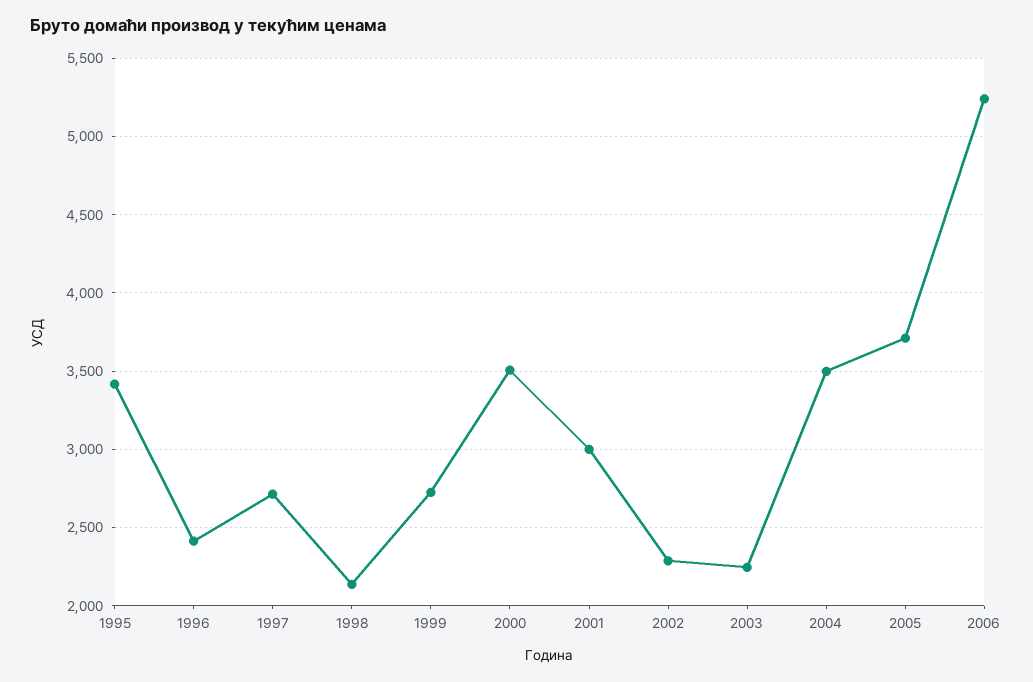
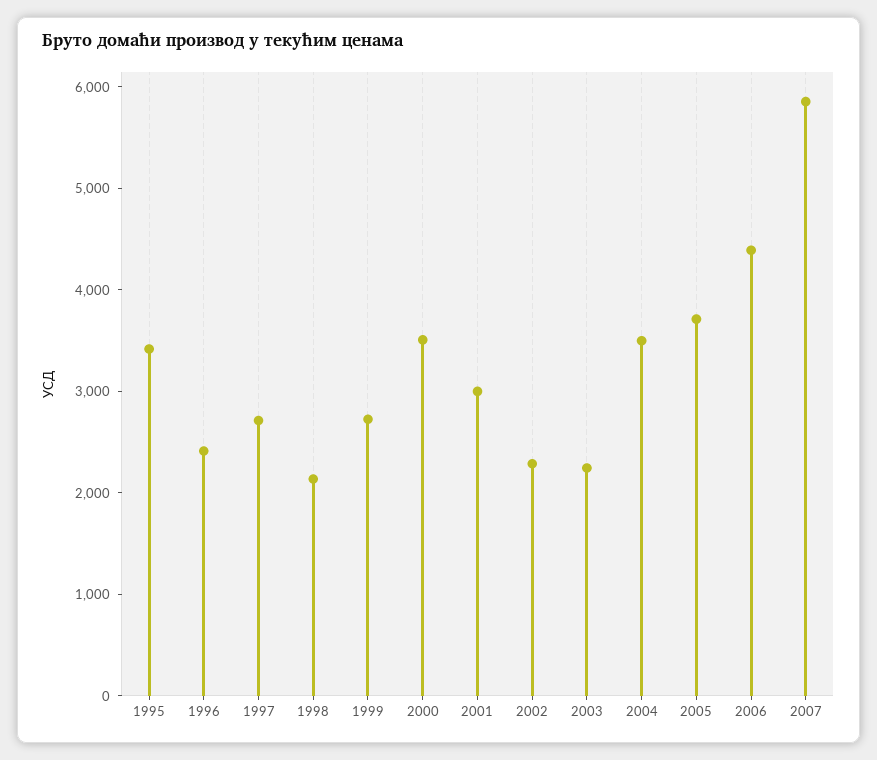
2006: 5250 -> 4400
2007: none -> 5800

